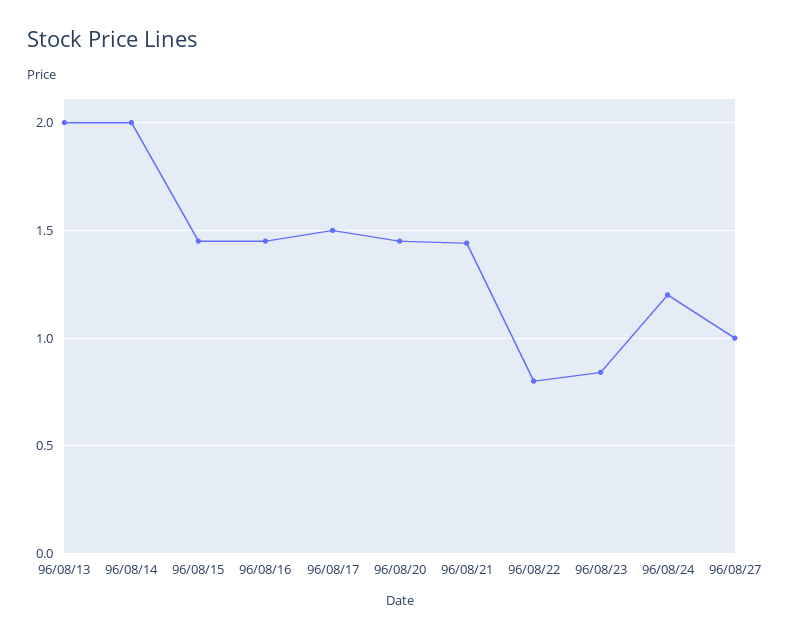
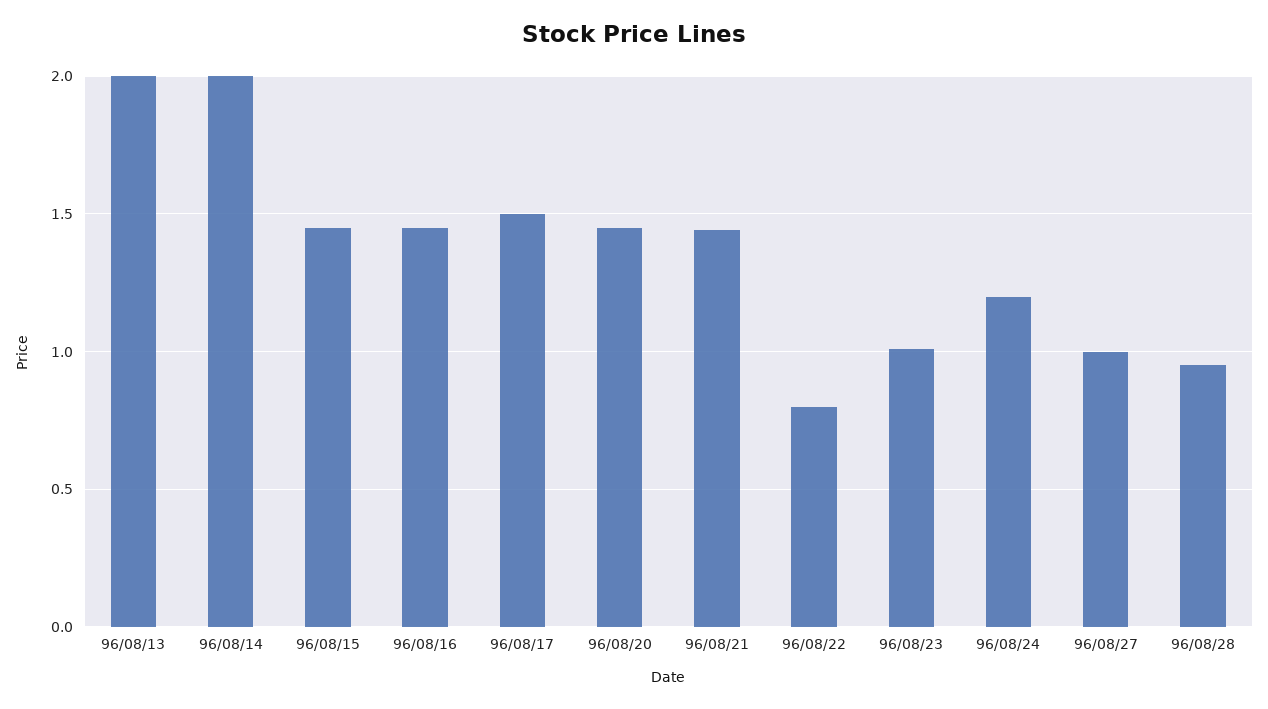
96/08/23: 0.85 -> 1
96/08/28: none -> 0.95

